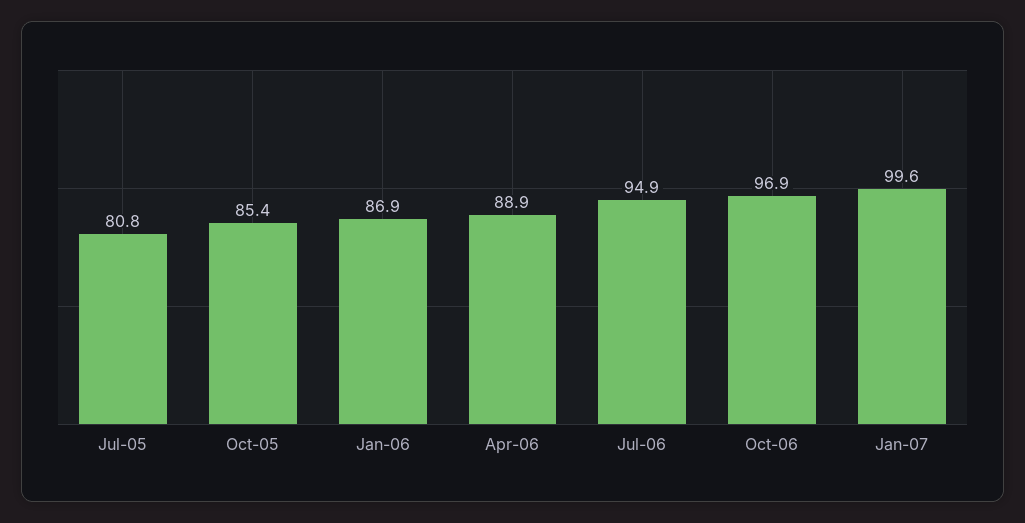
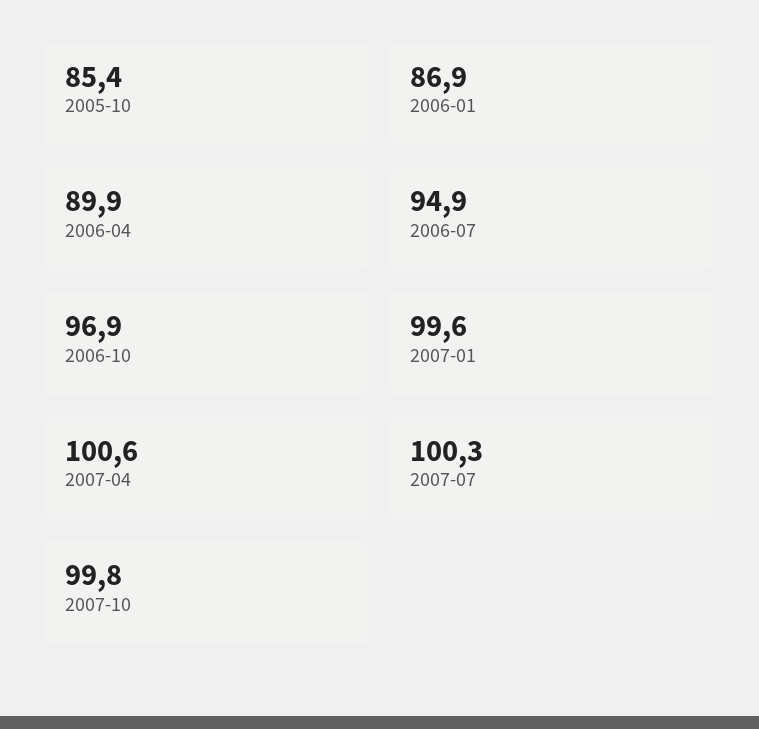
Jul-05: 80.8 -> none
Apr-06: 88.9 -> 89.9
2007-04: none -> 100.6
2007-07: none -> 100.3
2007-10: none -> 99.8

